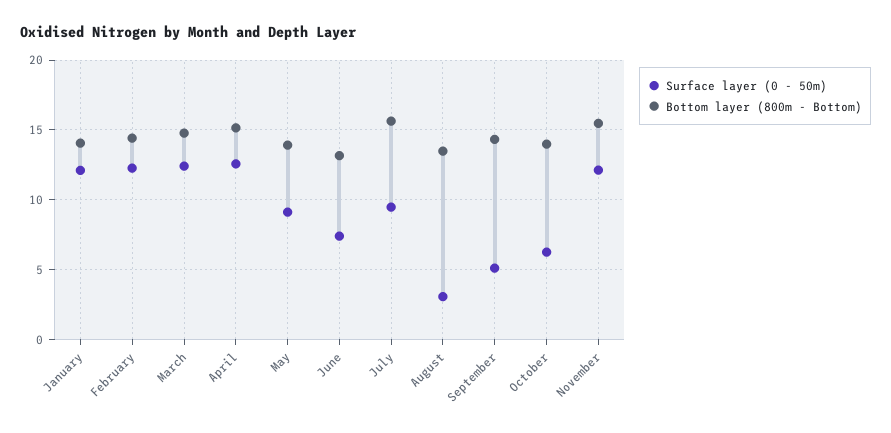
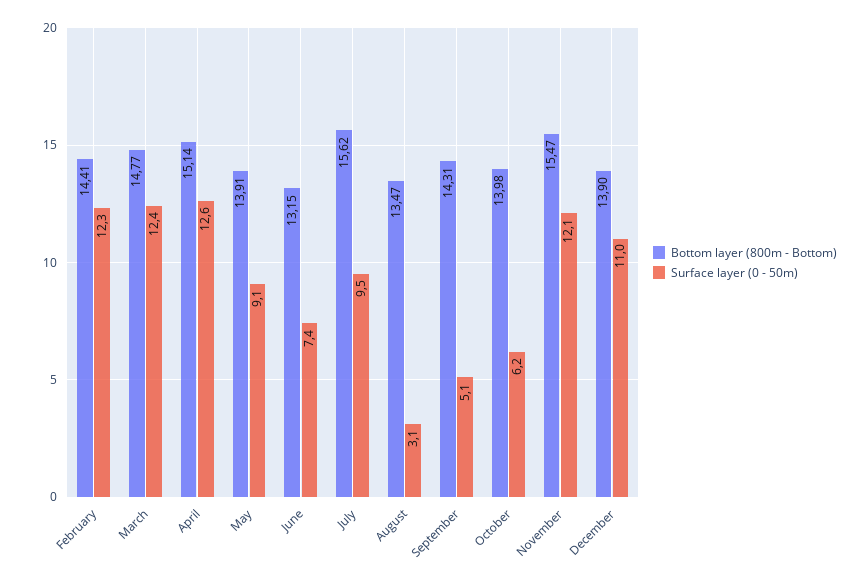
Surface layer (0 - 50m), January: 12 -> none
Bottom layer (800m - Bottom), January: 14 -> none
Bottom layer (800m - Bottom), December: none -> 13.9
Surface layer (0 - 50m), December: none -> 11

